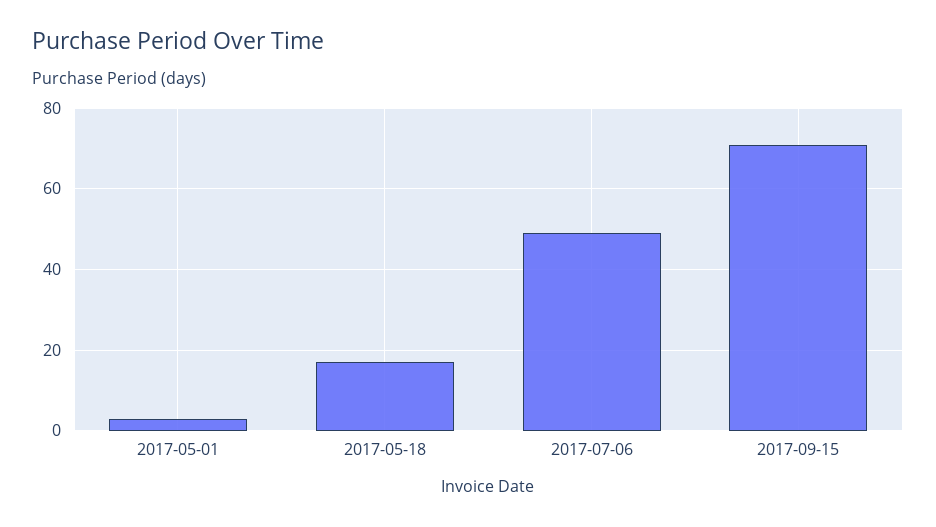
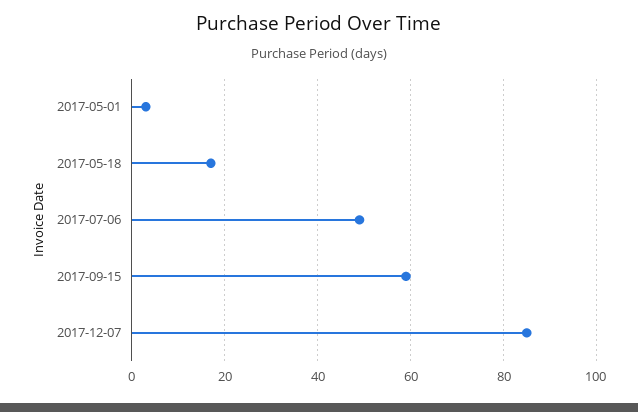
2017-09-15: 70 -> 60
2017-12-07: none -> 85

